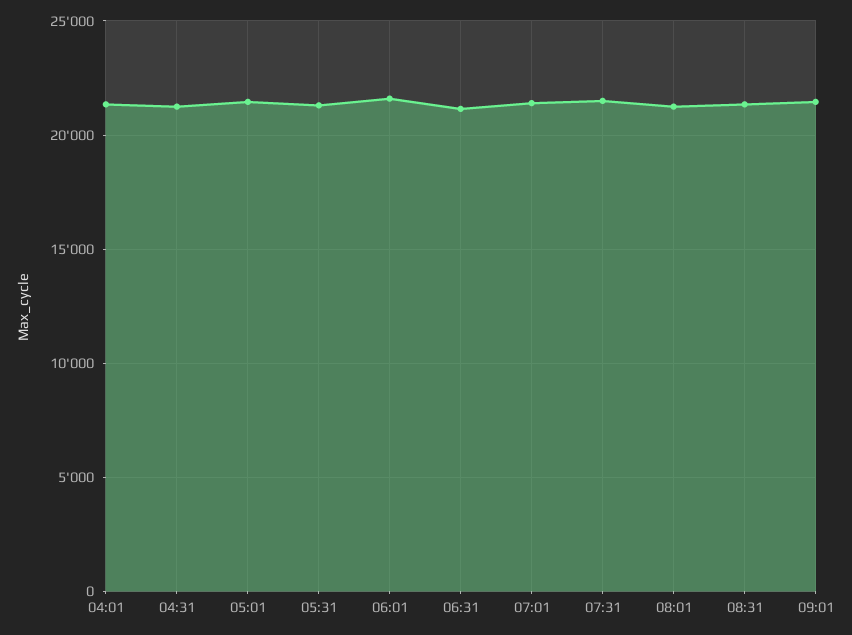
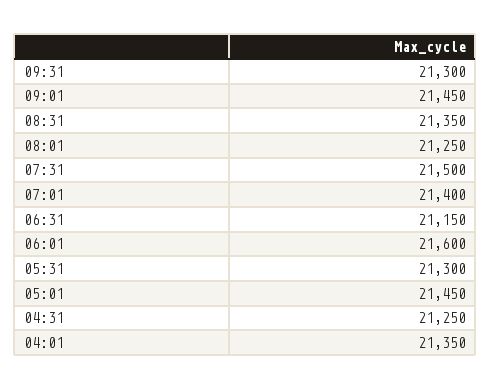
09:31: none -> 21300

